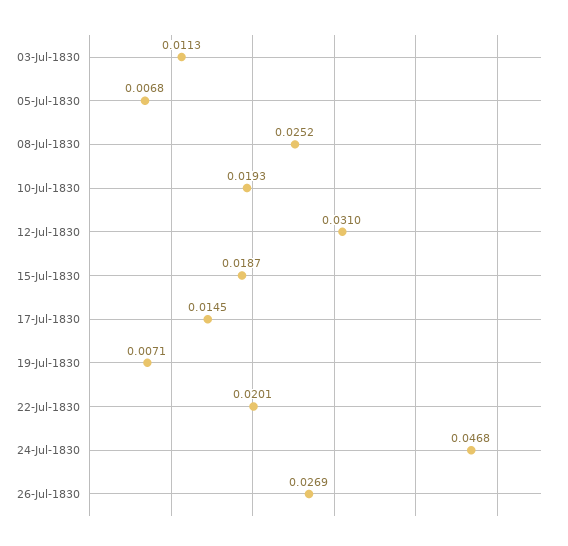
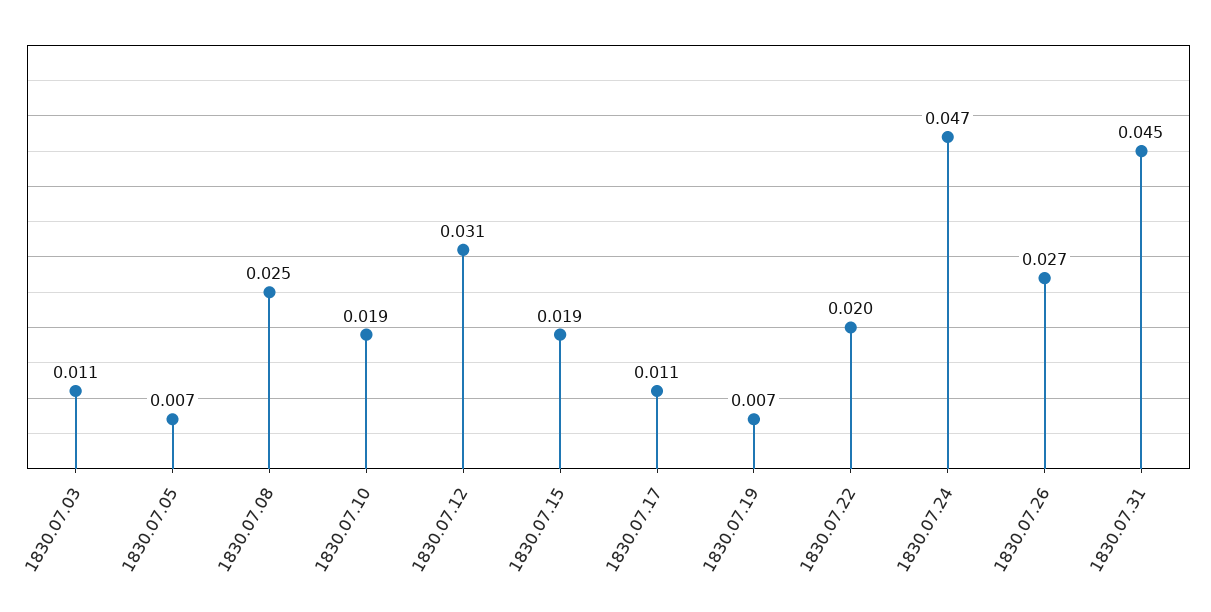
17-Jul-1830: 0.0145 -> 0.011
1830.07.31: none -> 0.045

